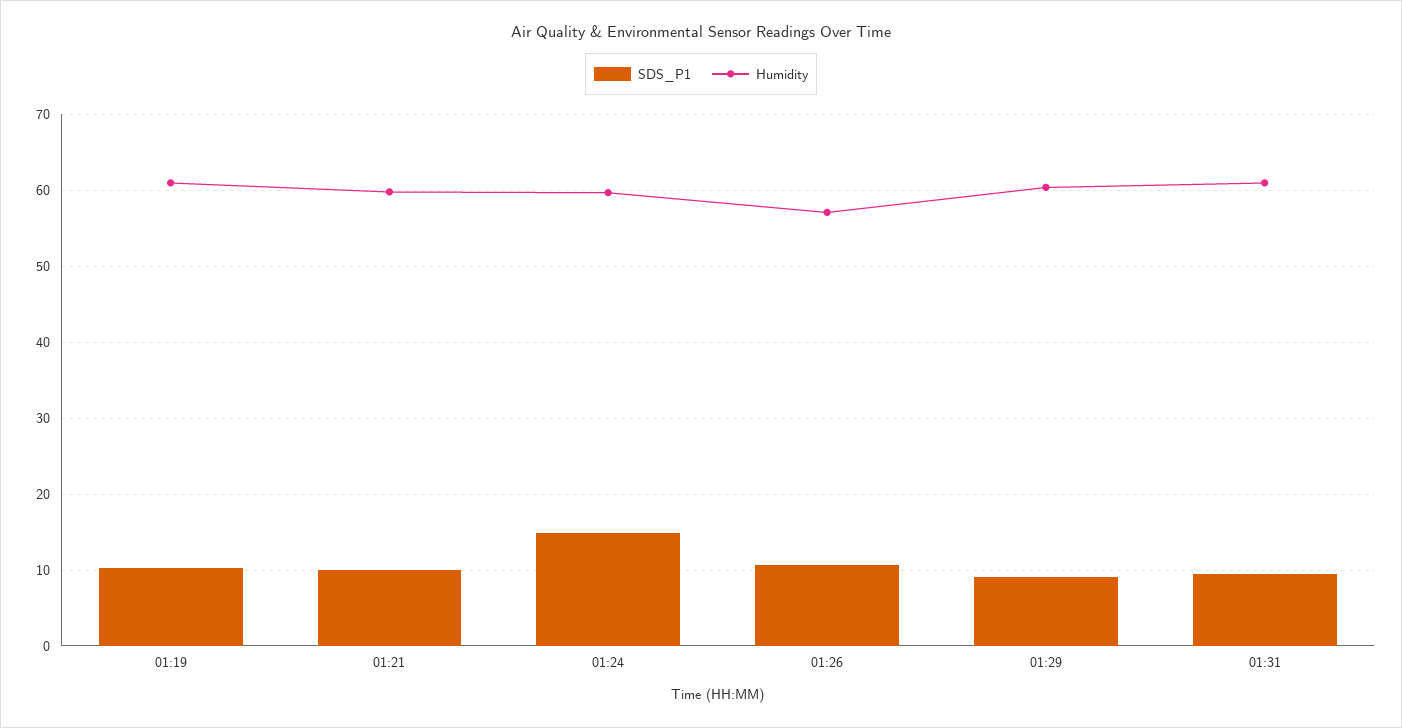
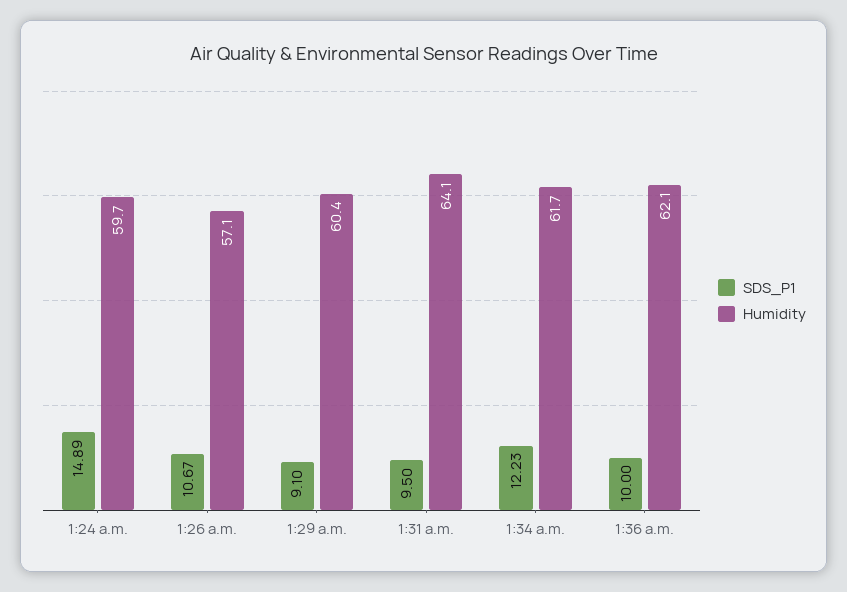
SDS_P1, 01:19: 10 -> none
Humidity, 01:19: 61 -> none
SDS_P1, 01:21: 10 -> none
Humidity, 01:21: 60 -> none
Humidity, 01:31: 61 -> 64.1
SDS_P1, 1:34 a.m.: none -> 12.23
Humidity, 1:34 a.m.: none -> 61.7
SDS_P1, 1:36 a.m.: none -> 10
Humidity, 1:36 a.m.: none -> 62.1

